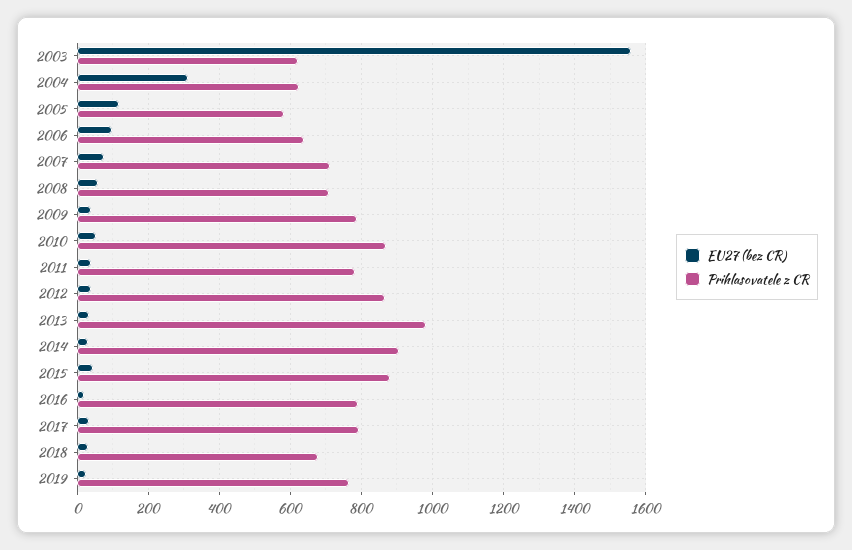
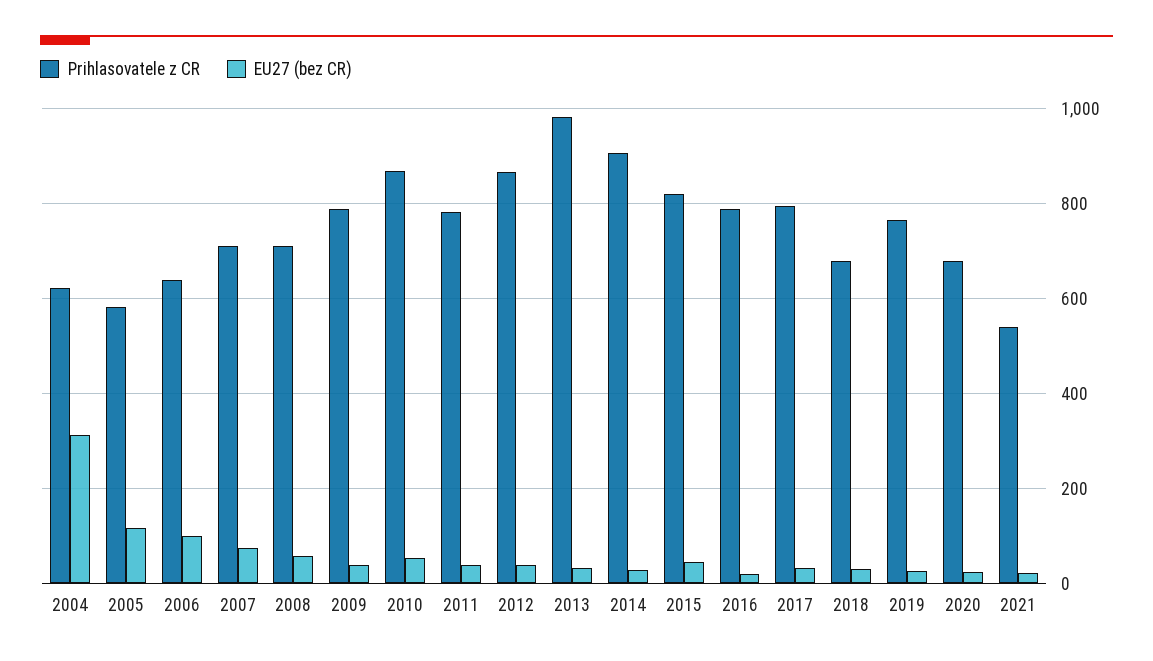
EU27 (bez CR), 2003: 1560 -> none
Prihlasovatele z CR, 2003: 620 -> none
Prihlasovatele z CR, 2015: 880 -> 820
Prihlasovatele z CR, 2020: none -> 680
EU27 (bez CR), 2020: none -> 20
Prihlasovatele z CR, 2021: none -> 540
EU27 (bez CR), 2021: none -> 20

